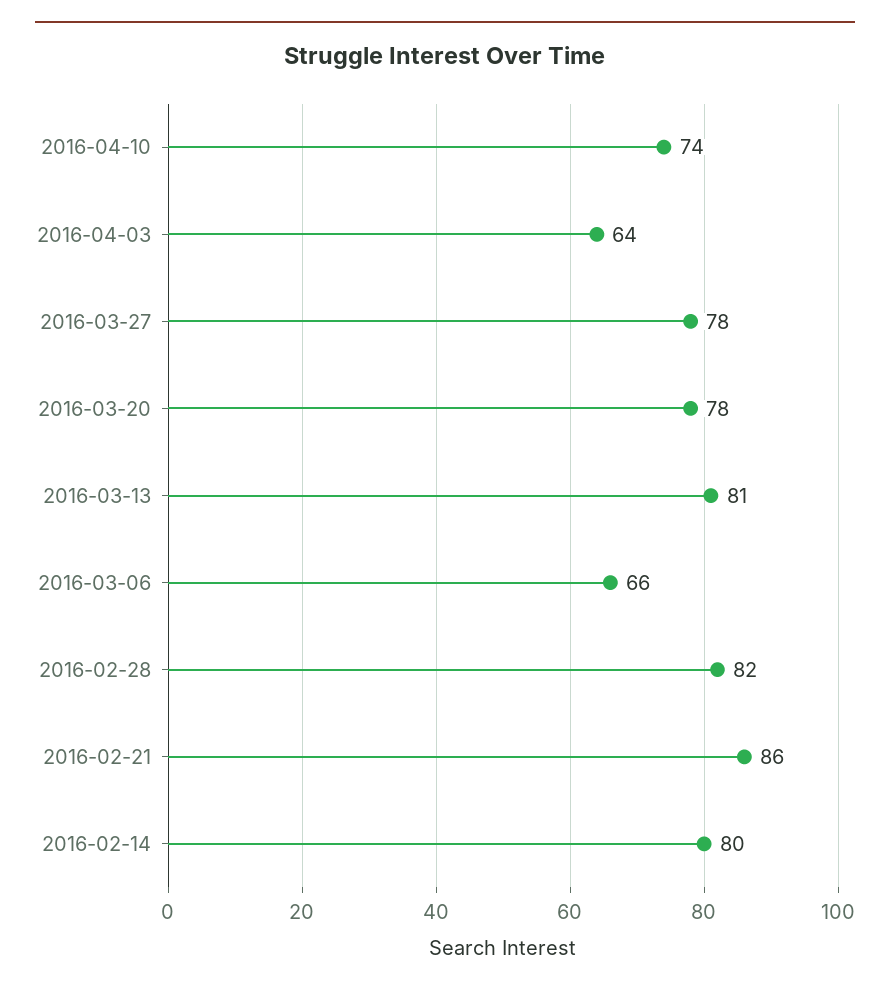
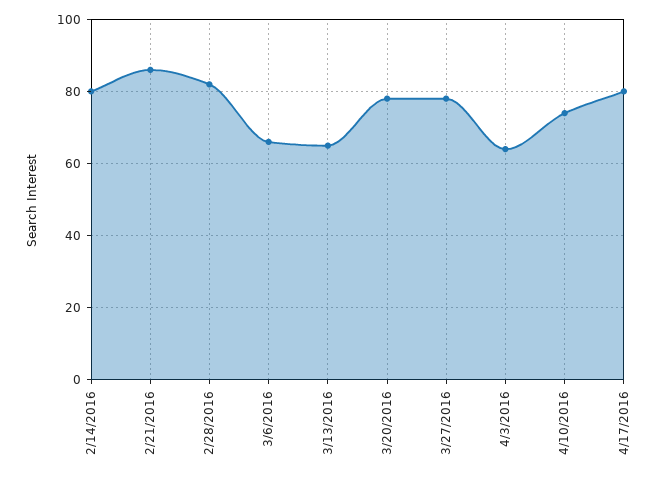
2016-03-13: 81 -> 65
4/17/2016: none -> 80

